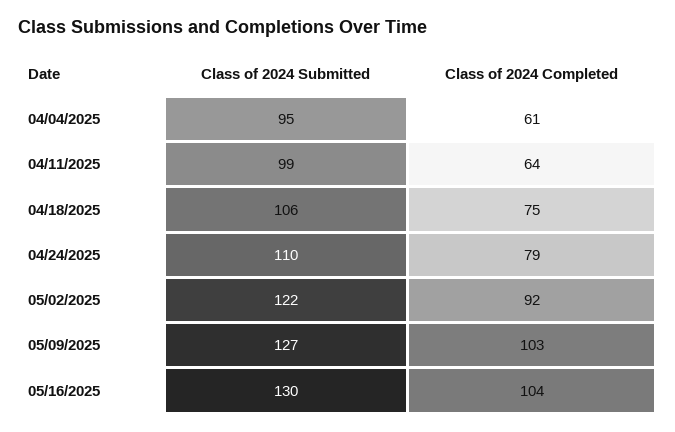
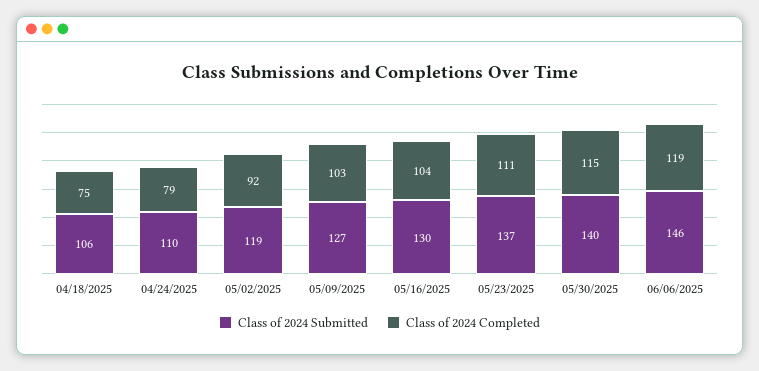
Class of 2024 Submitted, 04/04/2025: 95 -> none
Class of 2024 Completed, 04/04/2025: 61 -> none
Class of 2024 Submitted, 04/11/2025: 99 -> none
Class of 2024 Completed, 04/11/2025: 64 -> none
Class of 2024 Submitted, 05/02/2025: 122 -> 119
Class of 2024 Submitted, 05/23/2025: none -> 137
Class of 2024 Completed, 05/23/2025: none -> 111
Class of 2024 Submitted, 05/30/2025: none -> 140
Class of 2024 Completed, 05/30/2025: none -> 115
Class of 2024 Submitted, 06/06/2025: none -> 146
Class of 2024 Completed, 06/06/2025: none -> 119

